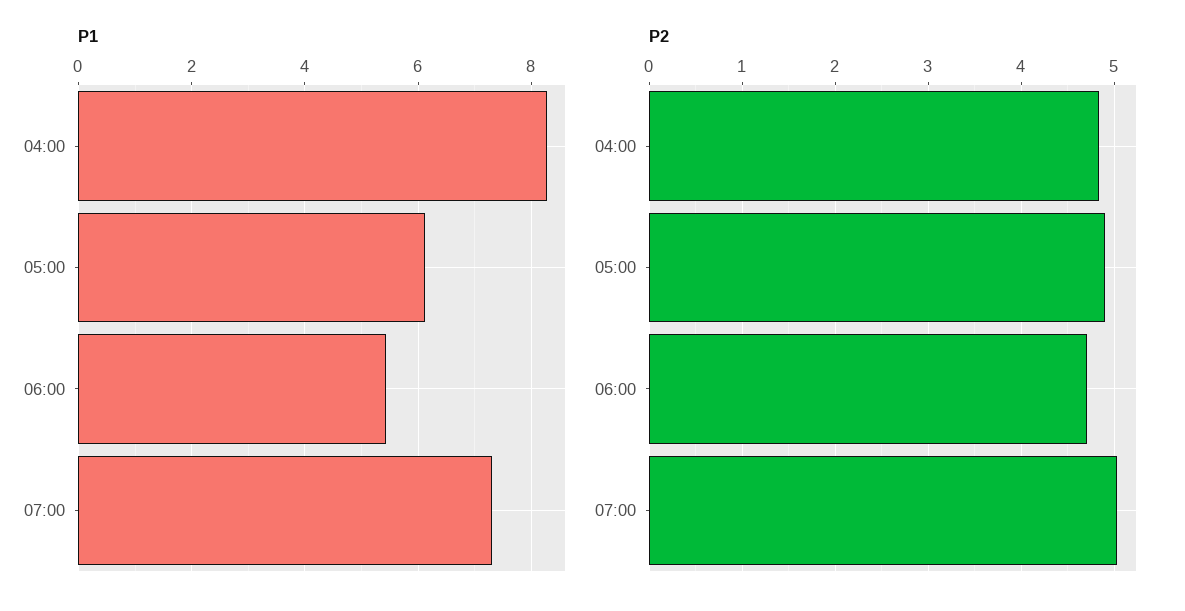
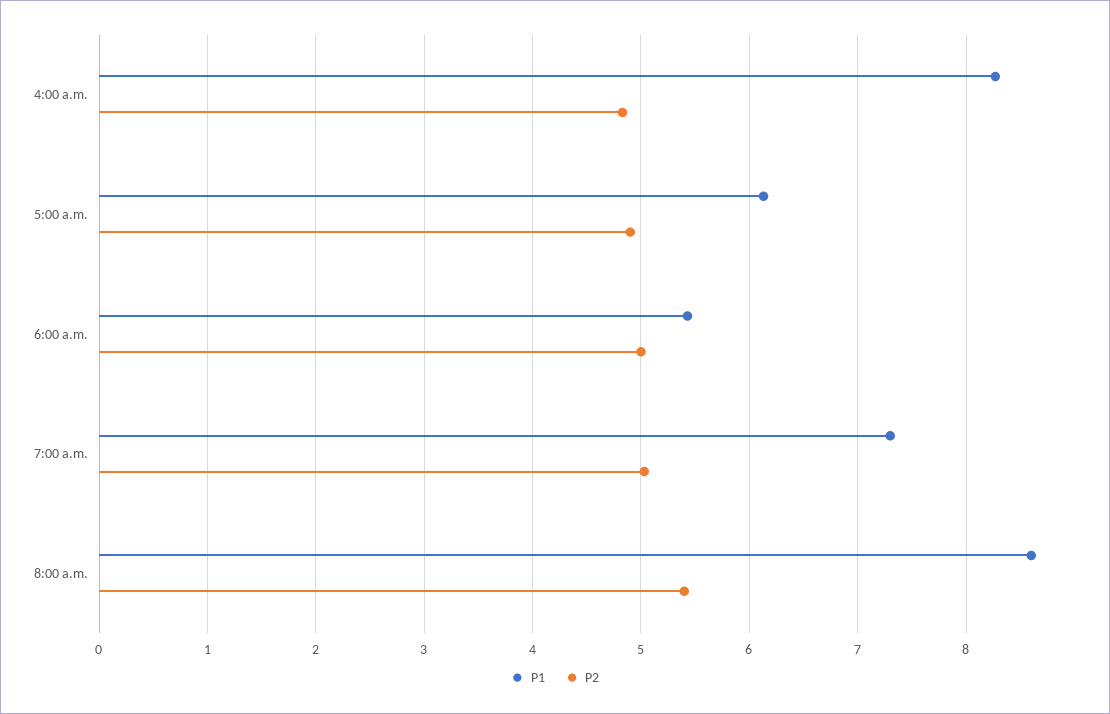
P2, 06:00: 4.7 -> 5
P1, 8:00 a.m.: none -> 8.6
P2, 8:00 a.m.: none -> 5.4

